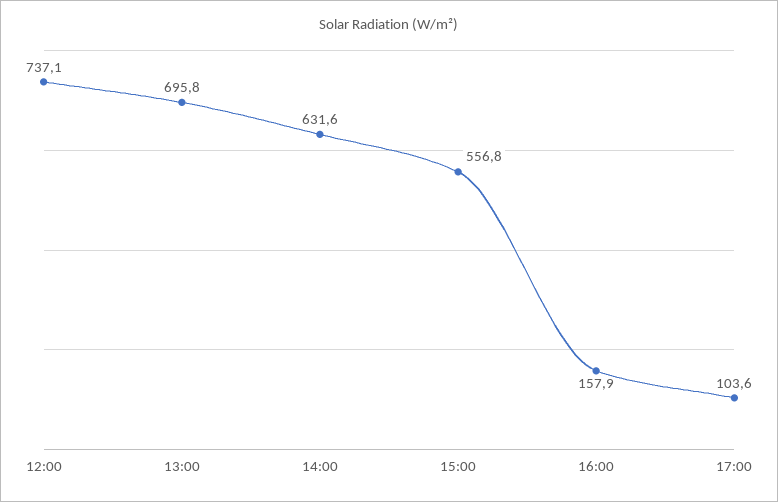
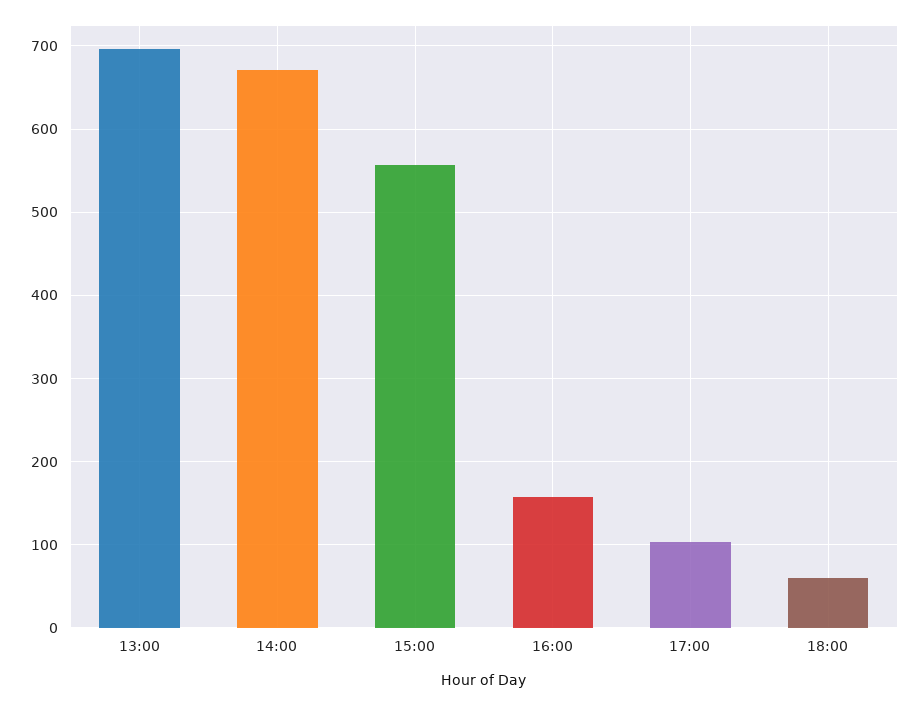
12:00: 737.1 -> none
14:00: 631.6 -> 670
18:00: none -> 60

